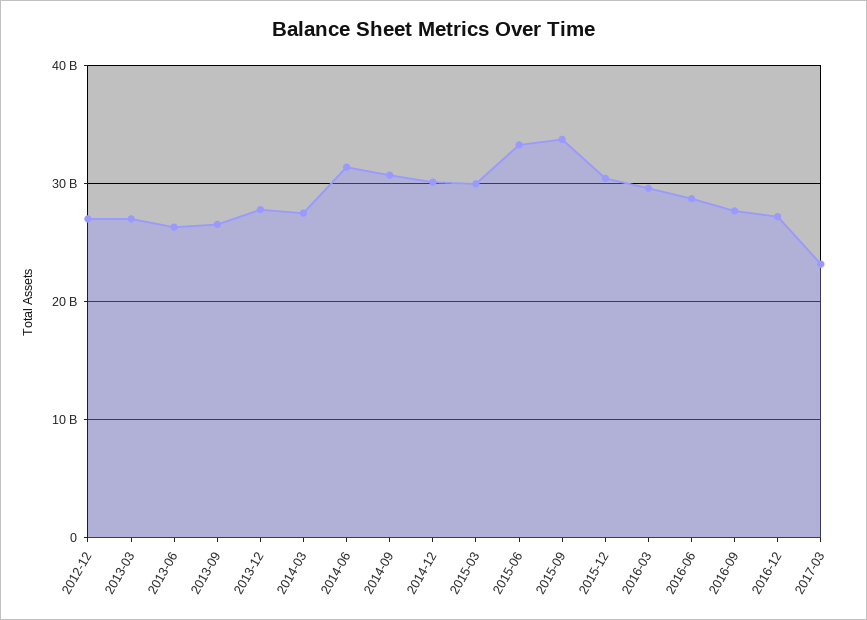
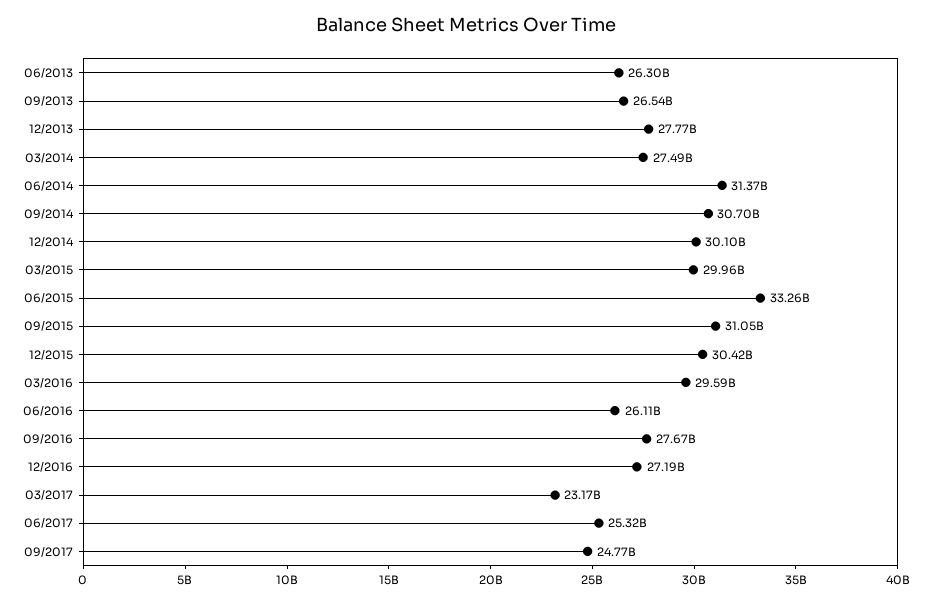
2012-12: 27000000000 -> none
2013-03: 27000000000 -> none
2015-09: 34000000000 -> 31050000000
2016-06: 29000000000 -> 26110000000
06/2017: none -> 25320000000
09/2017: none -> 24770000000

